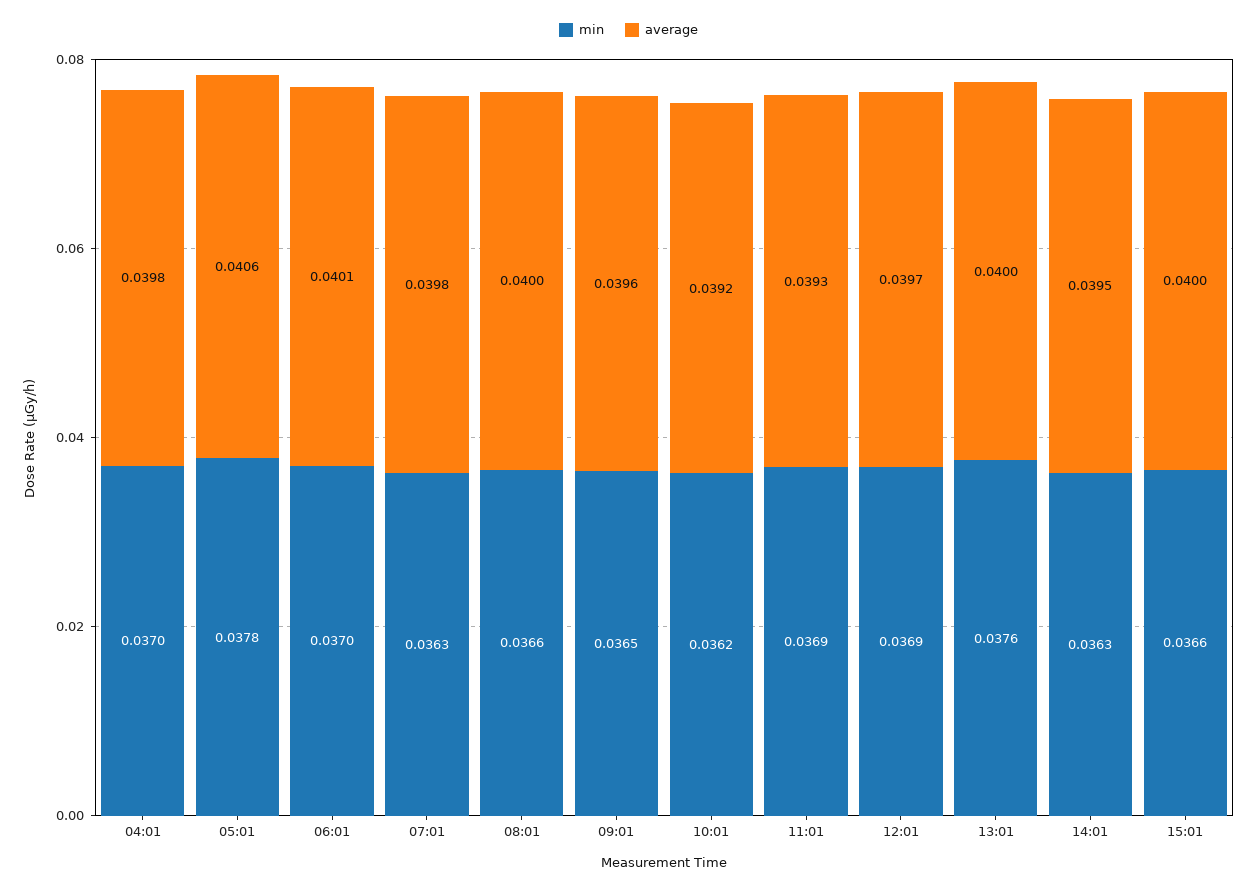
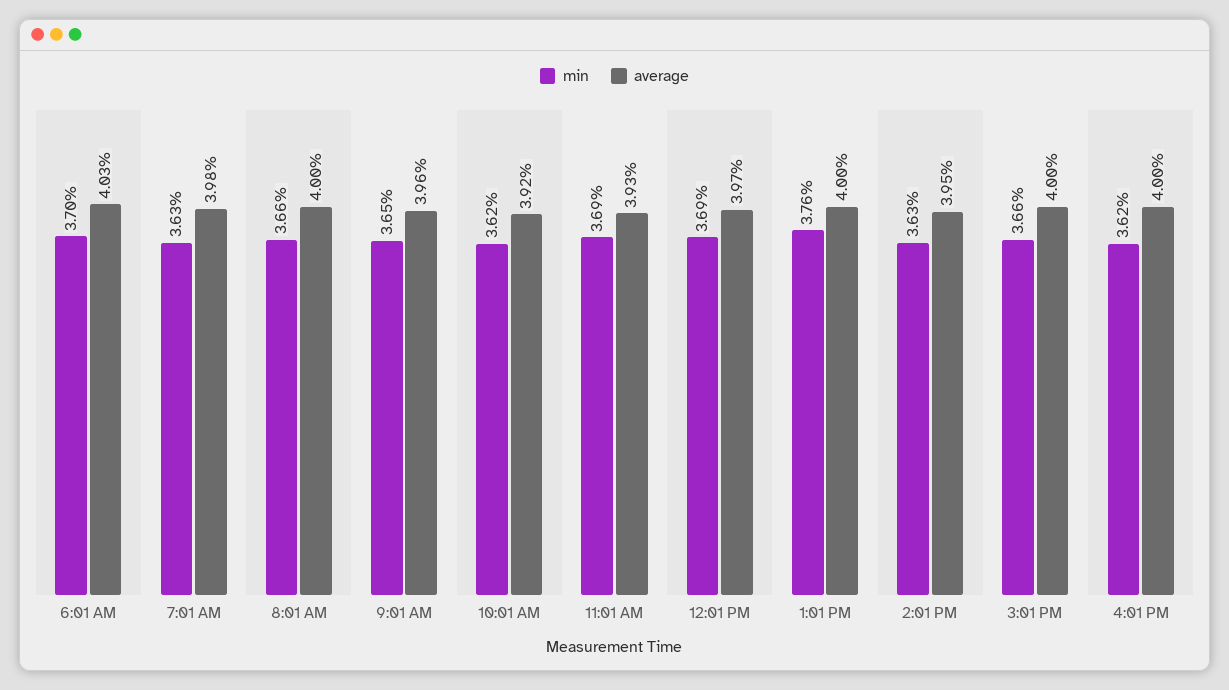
min, 04:01: 0.037 -> none
average, 04:01: 0.0398 -> none
min, 05:01: 0.0378 -> none
average, 05:01: 0.0406 -> none
average, 06:01: 0.0401 -> 0.0403
min, 4:01 PM: none -> 0.0362
average, 4:01 PM: none -> 0.04

